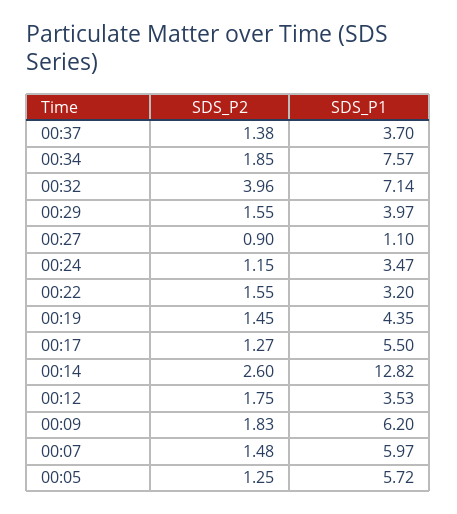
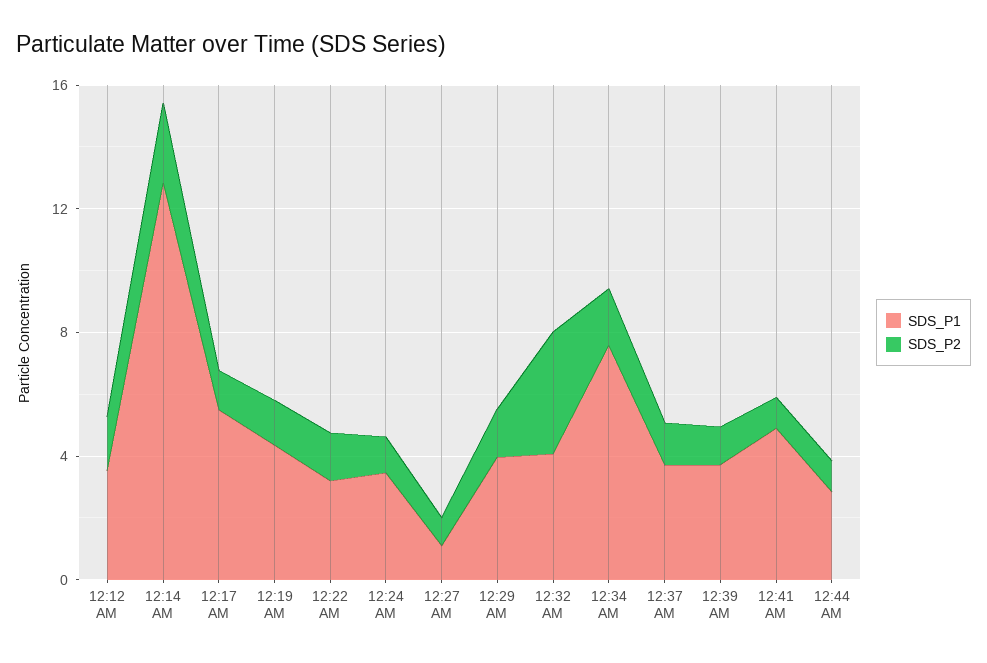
SDS_P1, 00:32: 7.14 -> 4
SDS_P2, 00:09: 1.83 -> none
SDS_P1, 00:09: 6.2 -> none
SDS_P2, 00:07: 1.48 -> none
SDS_P1, 00:07: 5.97 -> none
SDS_P2, 00:05: 1.25 -> none
SDS_P1, 00:05: 5.72 -> none
SDS_P1, 12:39 AM: none -> 4
SDS_P2, 12:39 AM: none -> 1
SDS_P1, 12:41 AM: none -> 5
SDS_P2, 12:41 AM: none -> 1
SDS_P1, 12:44 AM: none -> 3
SDS_P2, 12:44 AM: none -> 1

